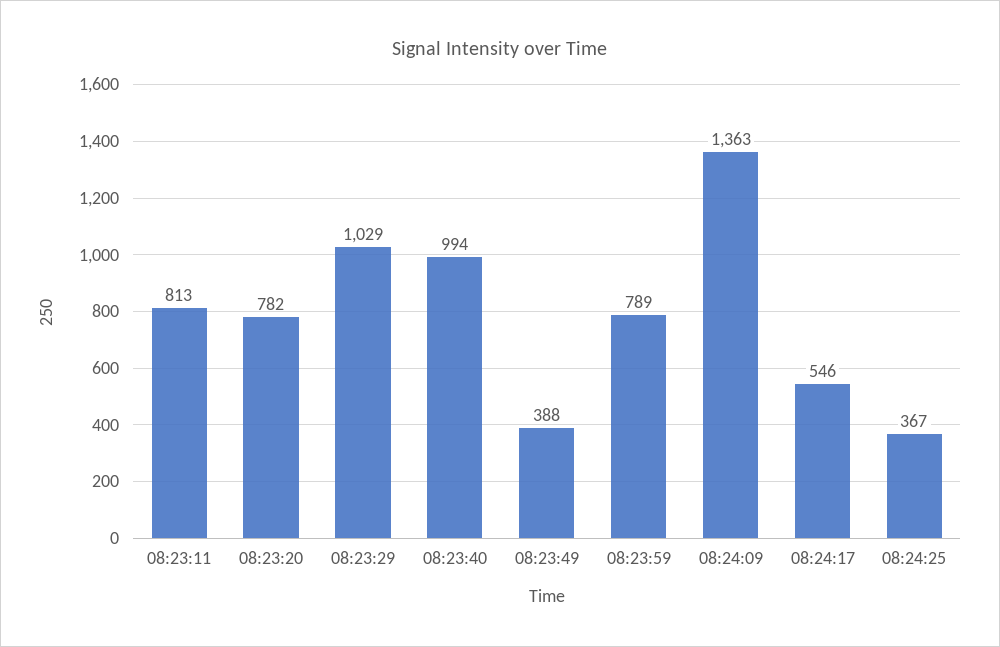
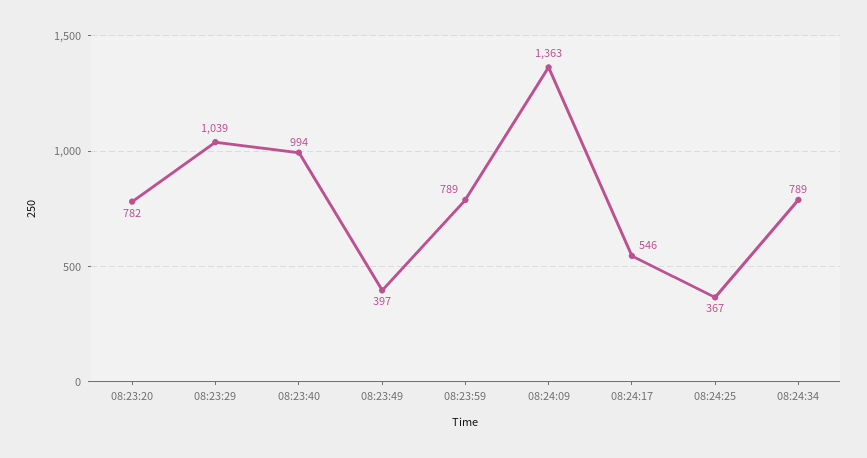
08:23:11: 813 -> none
08:23:29: 1029 -> 1039
08:23:49: 388 -> 397
08:24:34: none -> 789

